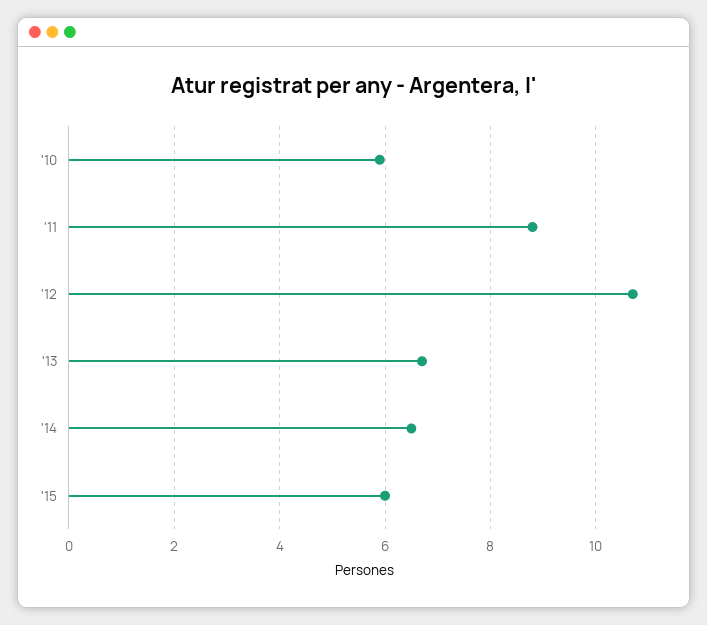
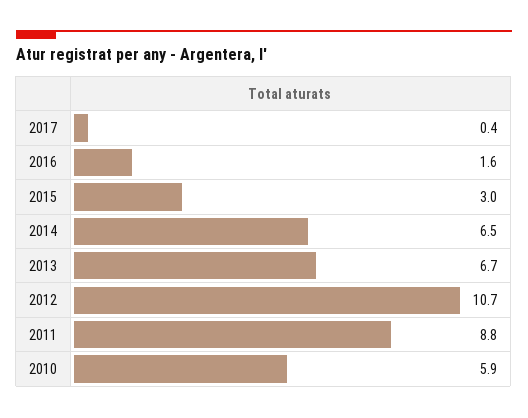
'15: 6 -> 3
2017: none -> 0.4
2016: none -> 1.6

